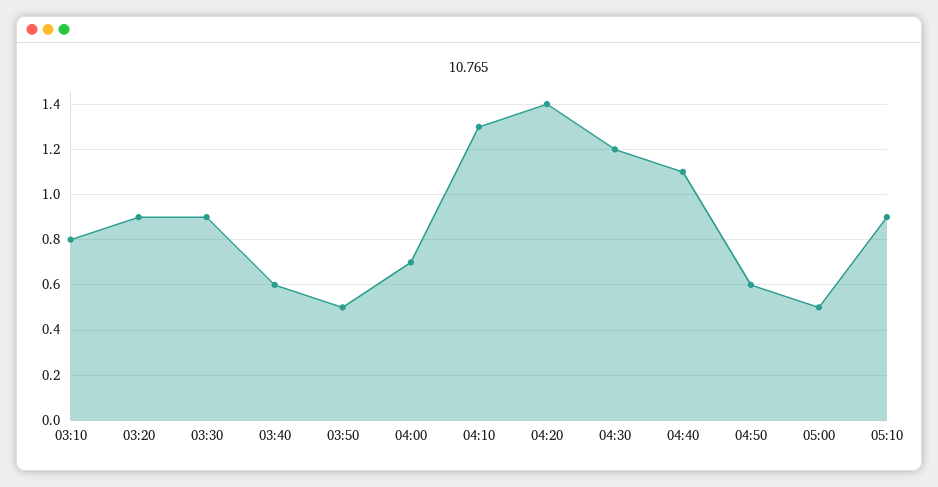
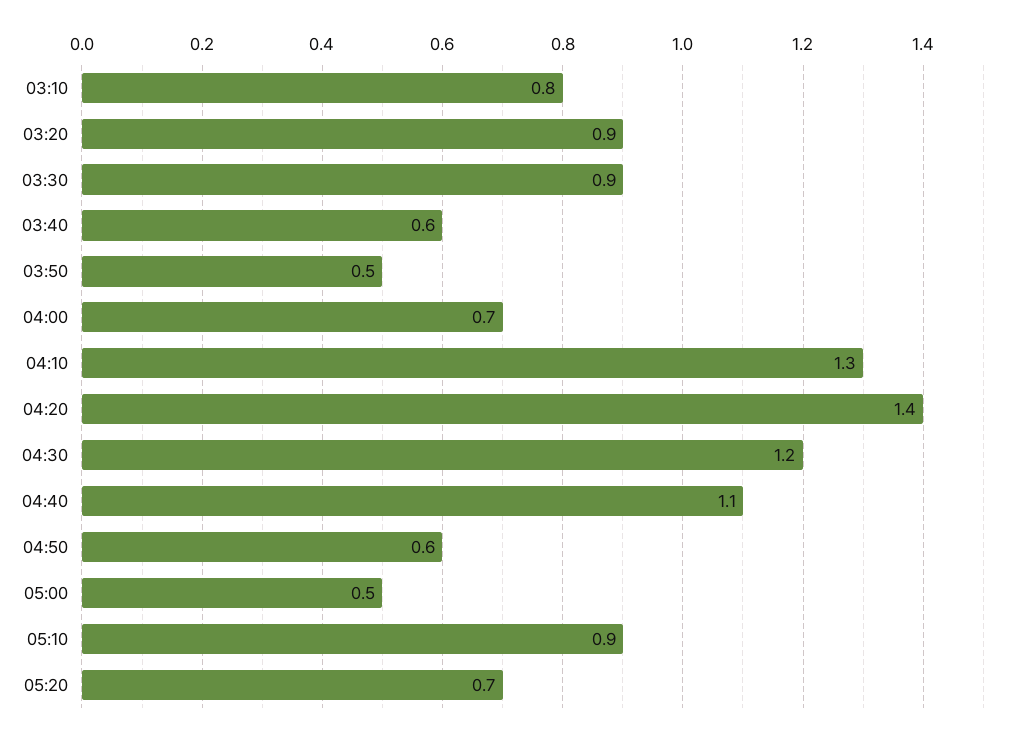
05:20: none -> 0.7

